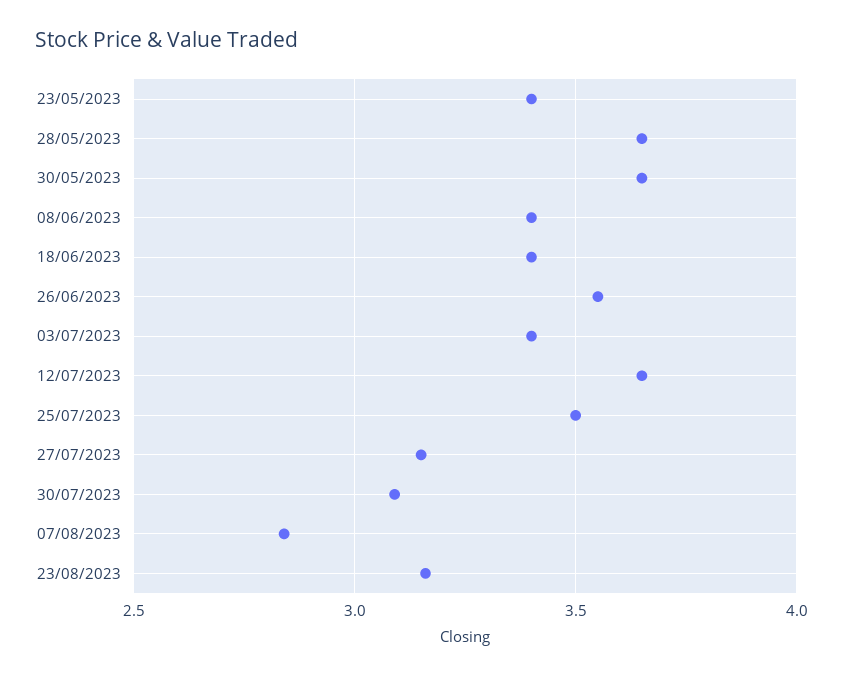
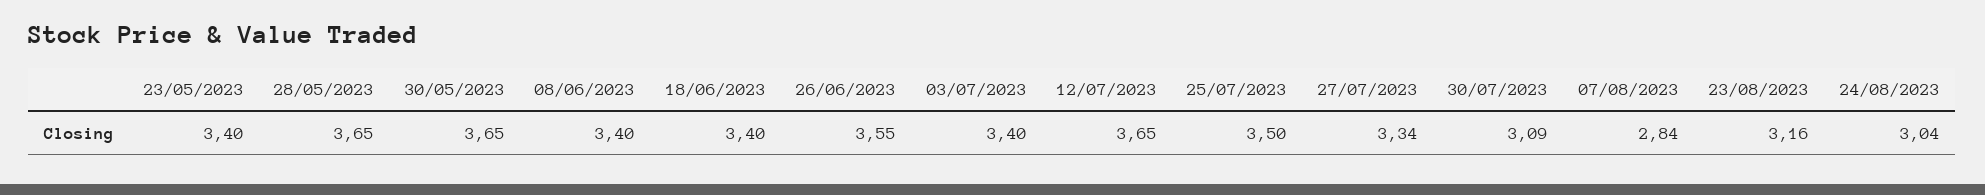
27/07/2023: 3.15 -> 3.34
24/08/2023: none -> 3.04

